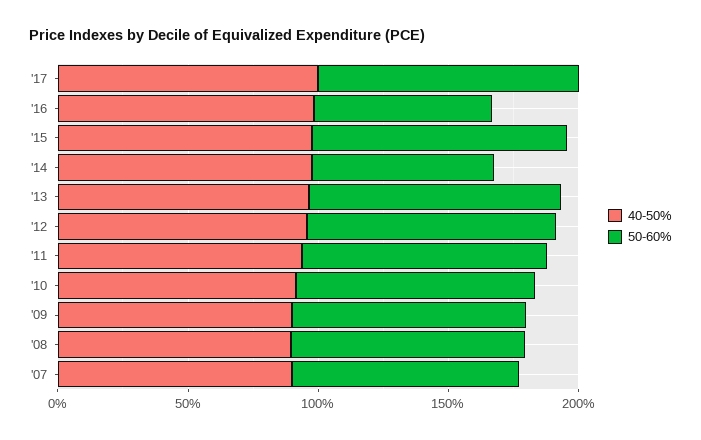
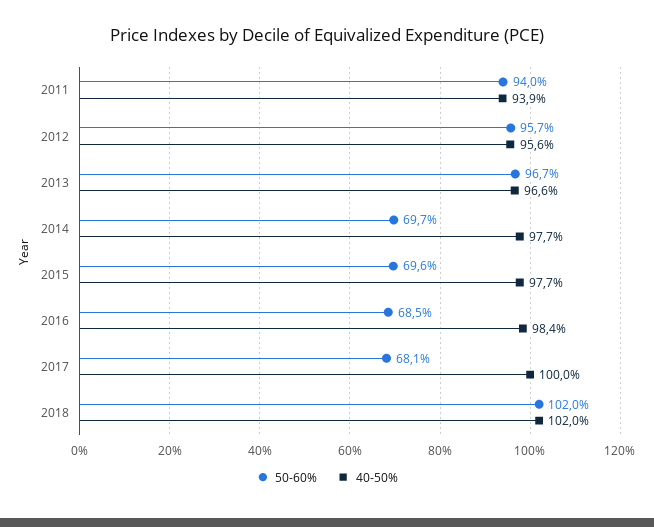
50-60%, '17: 100 -> 68.1
50-60%, '15: 100 -> 69.6
40-50%, '10: 90 -> none
50-60%, '10: 90 -> none
40-50%, '09: 90 -> none
50-60%, '09: 90 -> none
40-50%, '08: 90 -> none
50-60%, '08: 90 -> none
40-50%, '07: 90 -> none
50-60%, '07: 90 -> none
50-60%, 2018: none -> 102
40-50%, 2018: none -> 102

